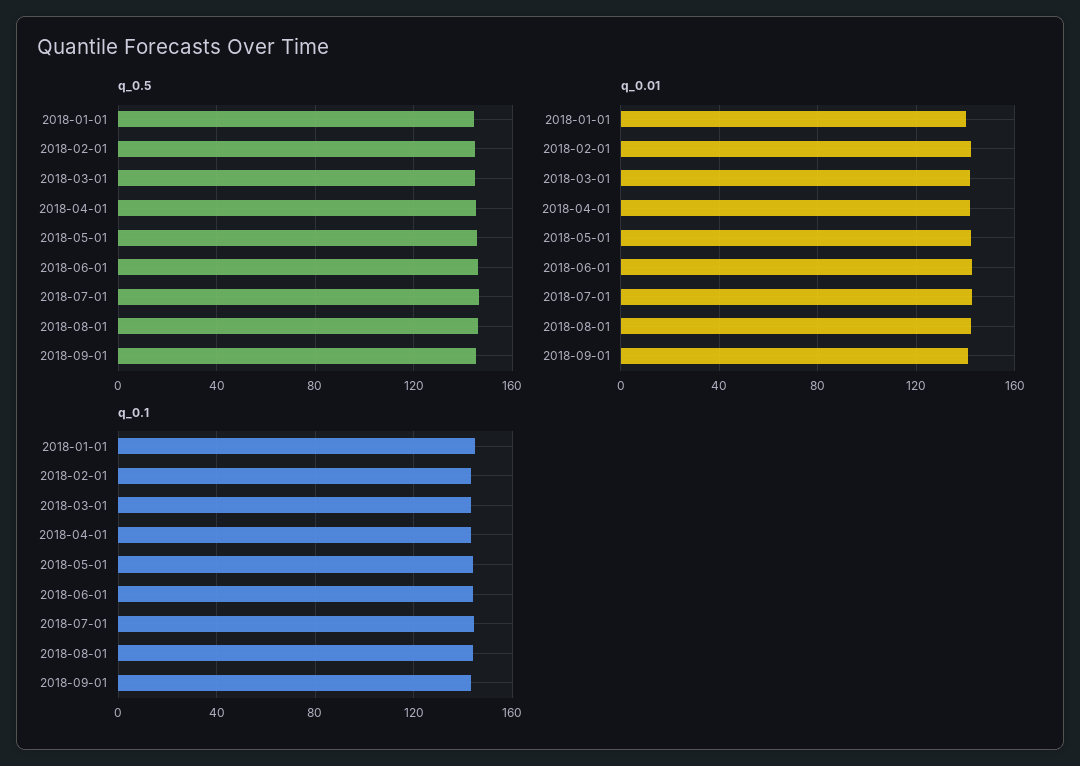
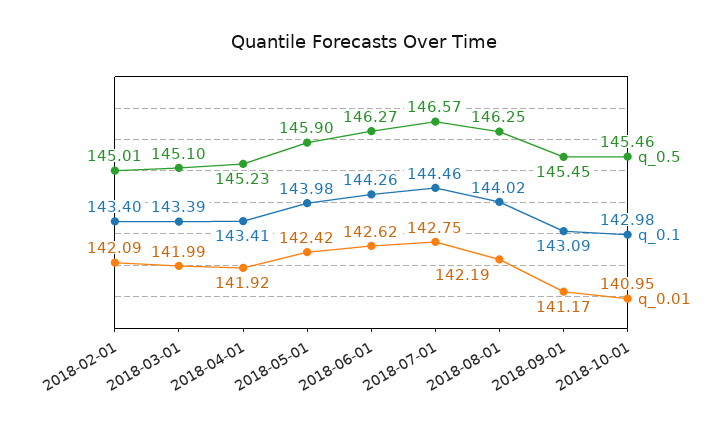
q_0.5, 2018-01-01: 145 -> none
q_0.01, 2018-01-01: 140 -> none
q_0.1, 2018-01-01: 145 -> none
q_0.5, 2018-10-01: none -> 145.46
q_0.1, 2018-10-01: none -> 142.98
q_0.01, 2018-10-01: none -> 140.95

